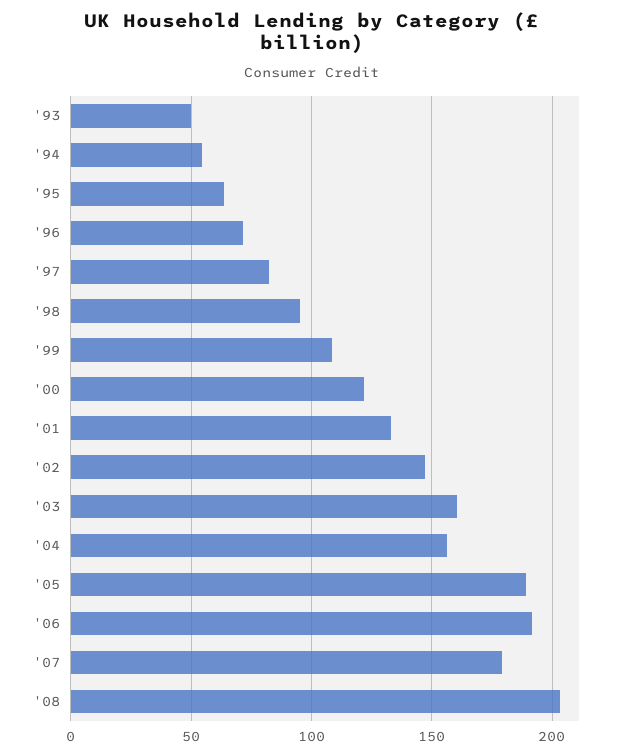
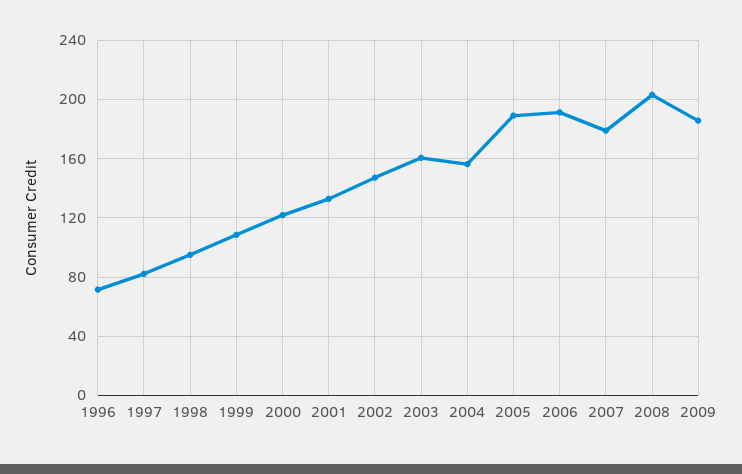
'93: 50 -> none
'94: 55 -> none
'95: 65 -> none
2009: none -> 185

